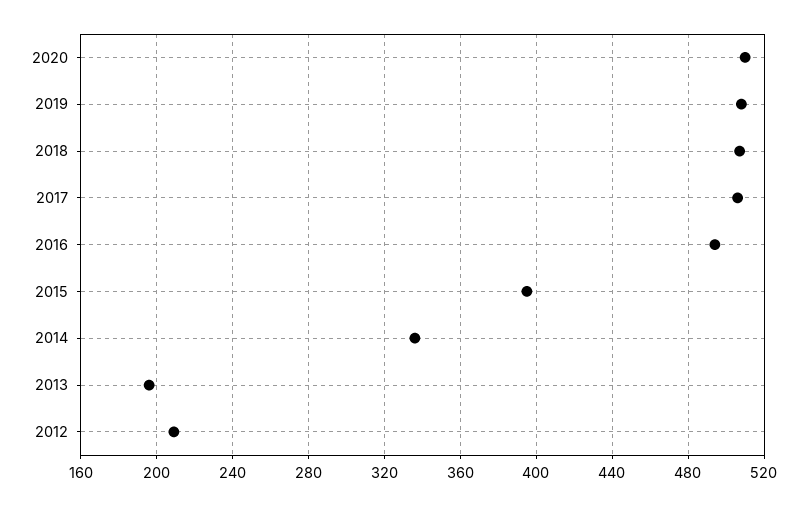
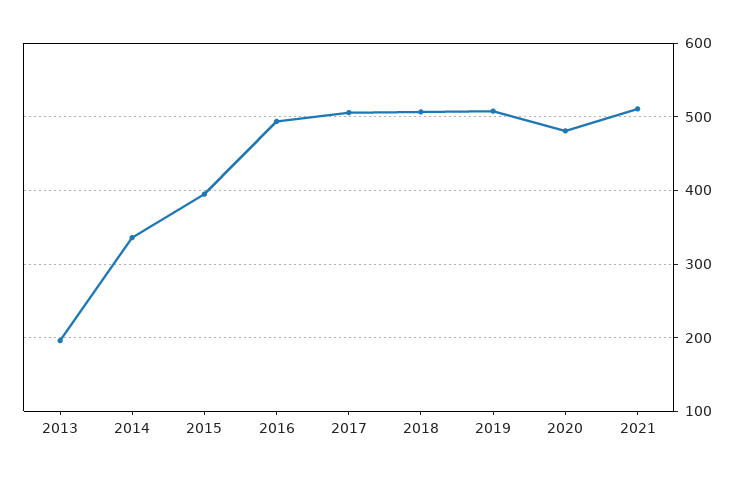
2020: 510 -> 480
2012: 210 -> none
2021: none -> 510

